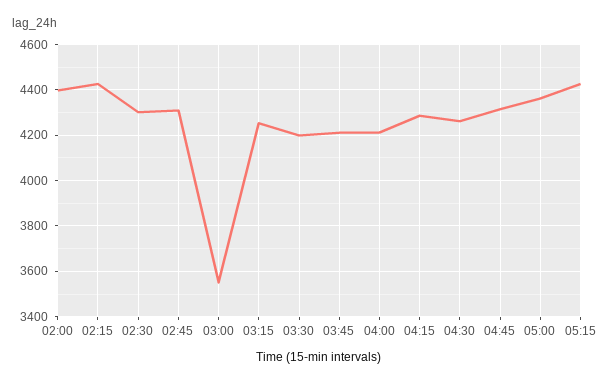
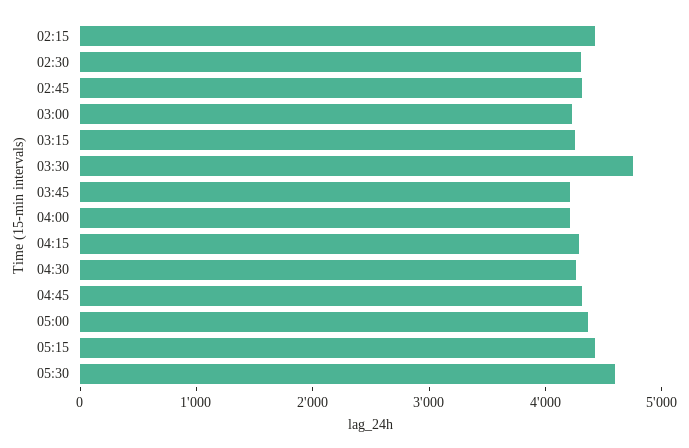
02:00: 4400 -> none
03:00: 3550 -> 4200
03:30: 4200 -> 4800
05:30: none -> 4600

